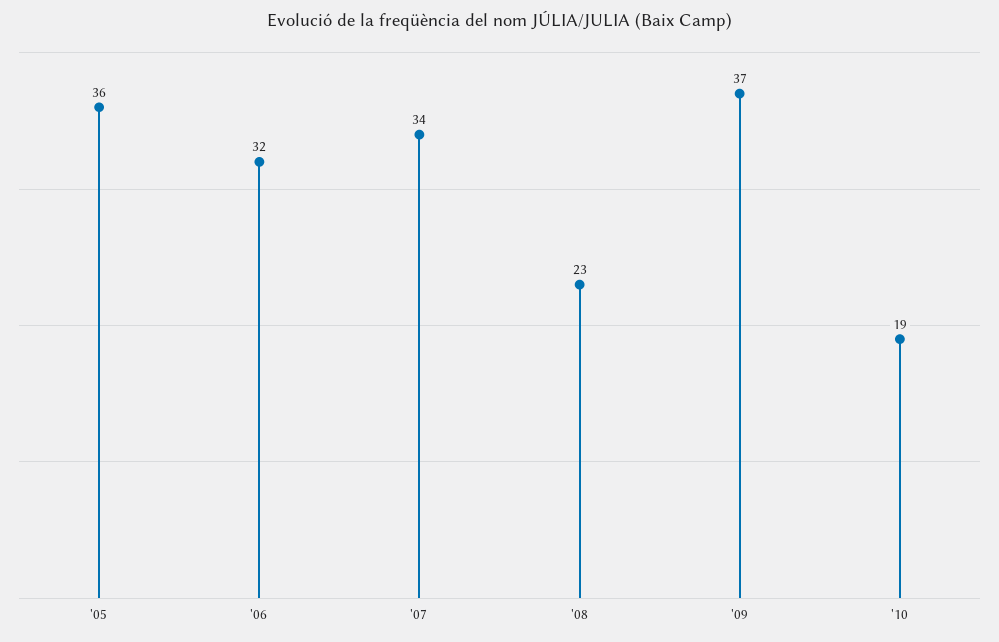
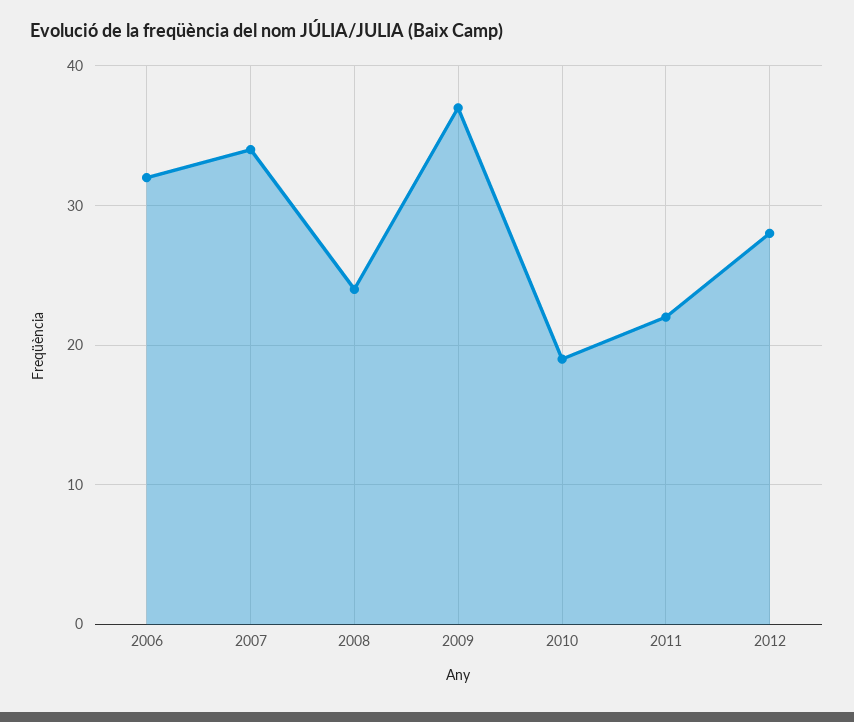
'05: 36 -> none
'08: 23 -> 24
2011: none -> 22
2012: none -> 28

